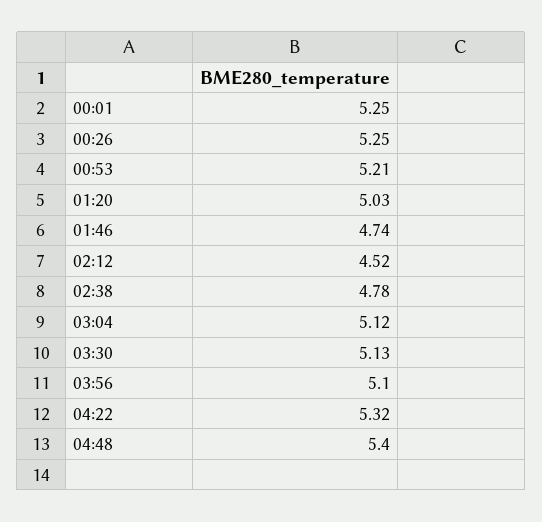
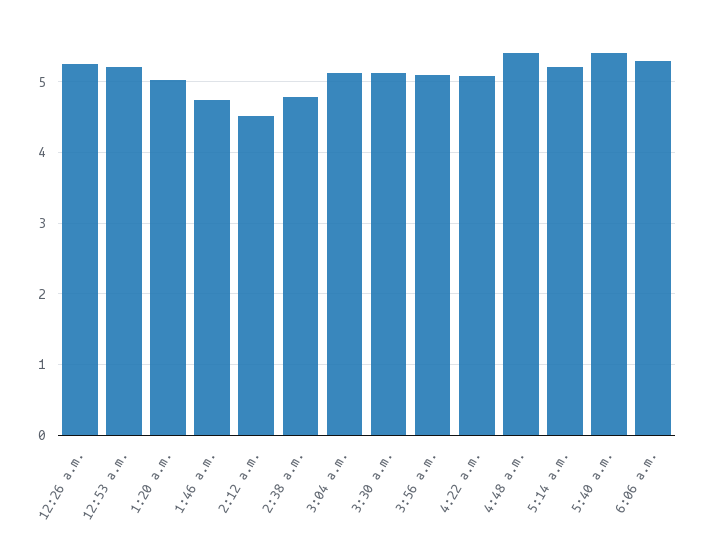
00:01: 5.25 -> none
04:22: 5.32 -> 5.1
5:14 a.m.: none -> 5.2
5:40 a.m.: none -> 5.4
6:06 a.m.: none -> 5.3

